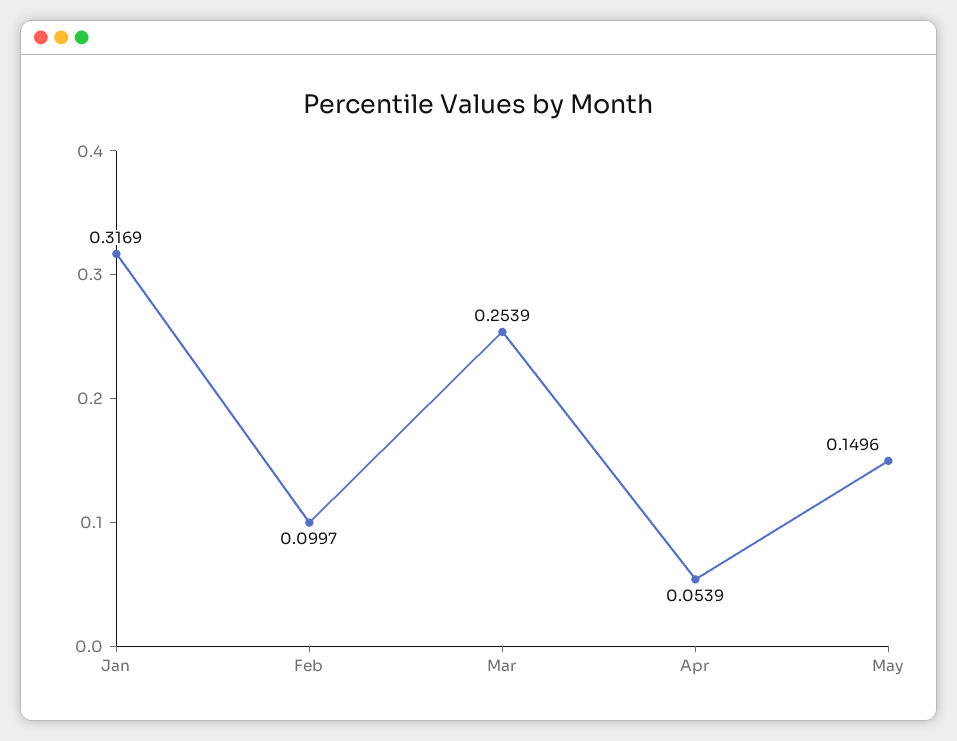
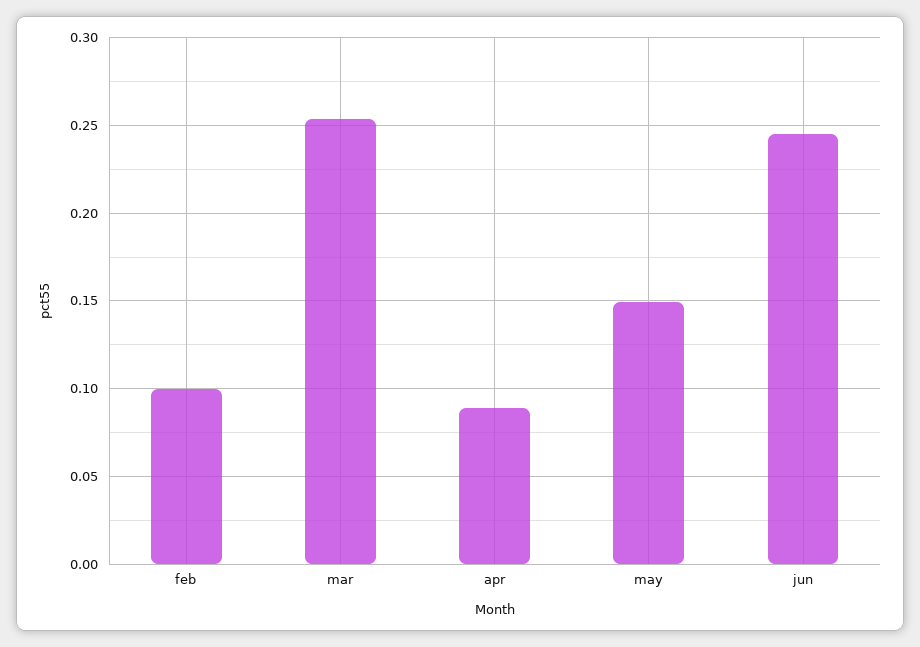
Jan: 0.3169 -> none
Apr: 0.0539 -> 0.09
jun: none -> 0.245

